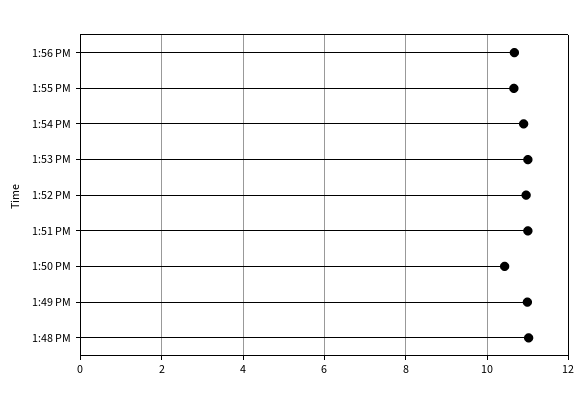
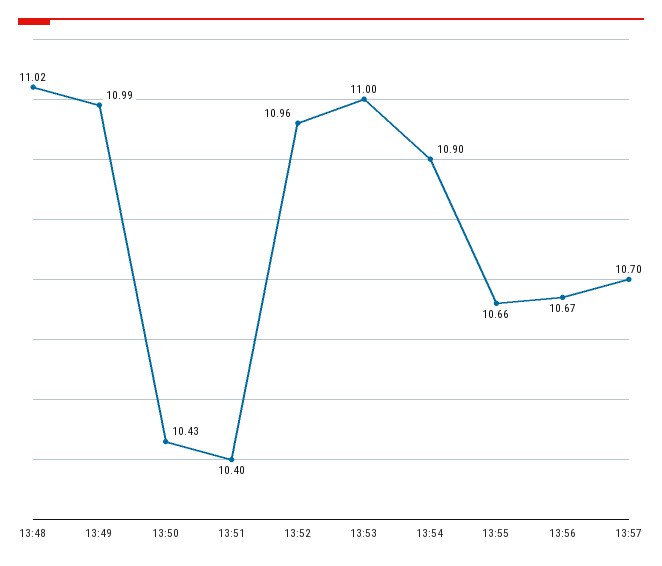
1:51 PM: 11 -> 10.4
13:57: none -> 10.7

